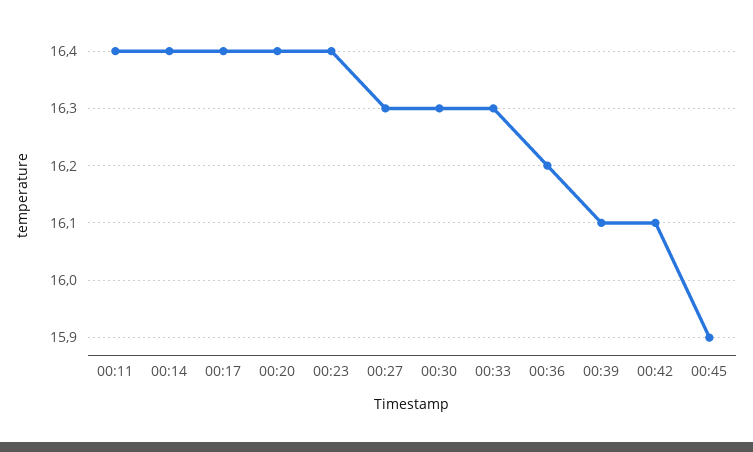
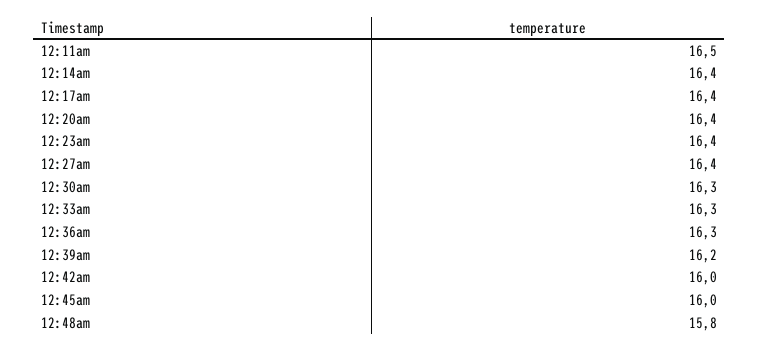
00:11: 16.4 -> 16.5
00:27: 16.3 -> 16.4
00:36: 16.2 -> 16.3
00:39: 16.1 -> 16.2
00:42: 16.1 -> 16
00:45: 15.9 -> 16
12:48am: none -> 15.8

